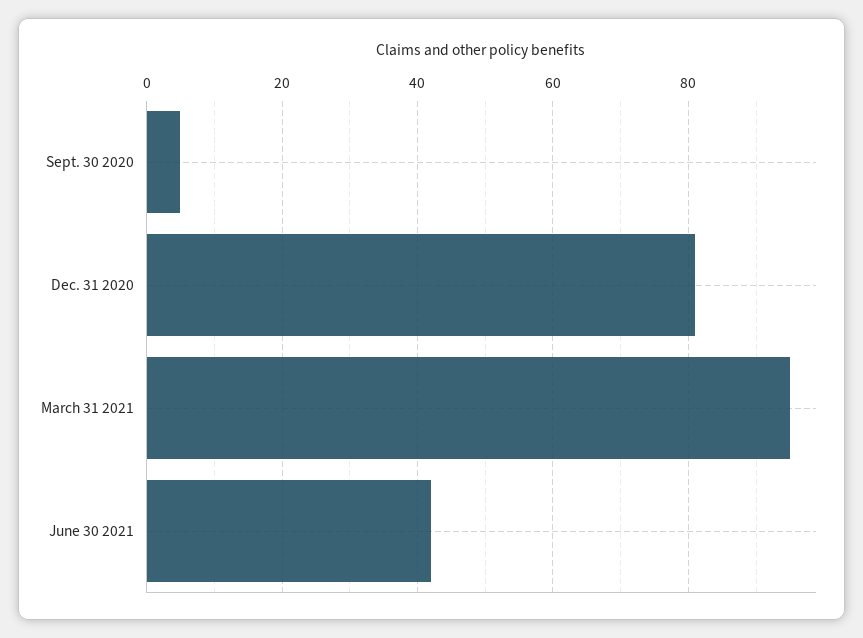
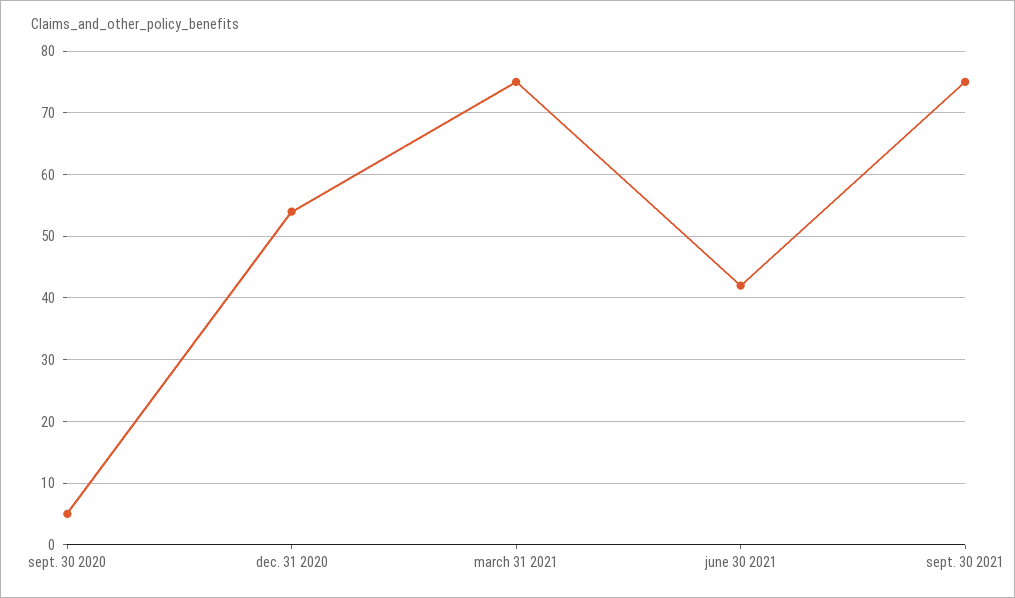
Dec. 31 2020: 80 -> 54
March 31 2021: 95 -> 75
sept. 30 2021: none -> 75

